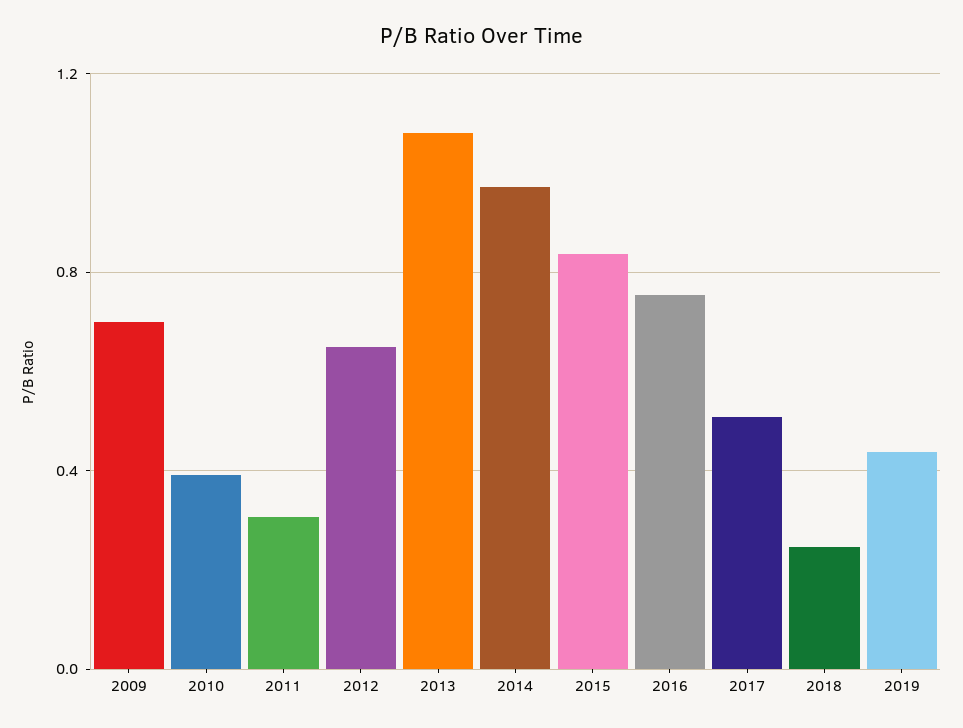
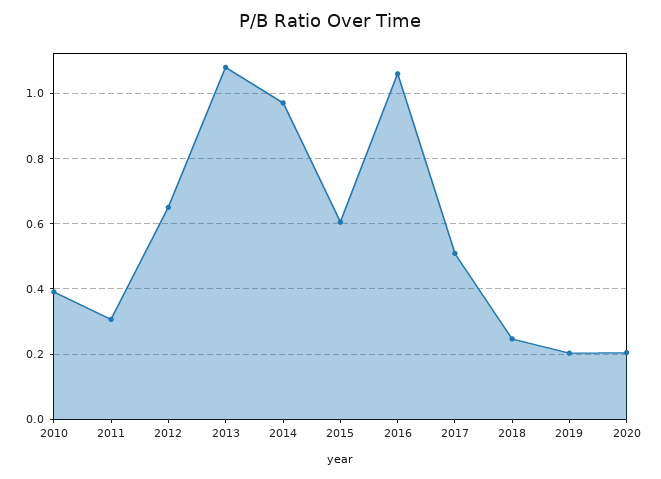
2009: 0.7 -> none
2015: 0.85 -> 0.6
2016: 0.75 -> 1.06
2019: 0.45 -> 0.2
2020: none -> 0.2

